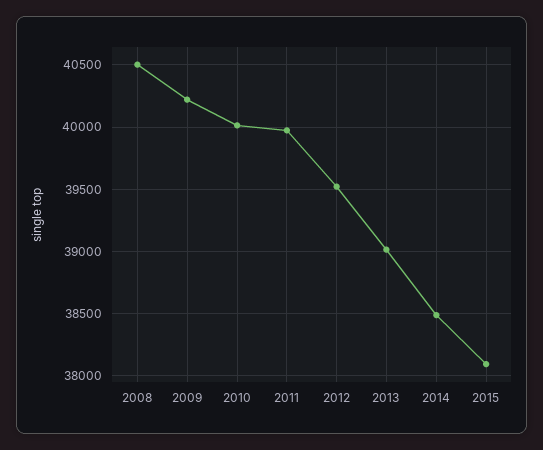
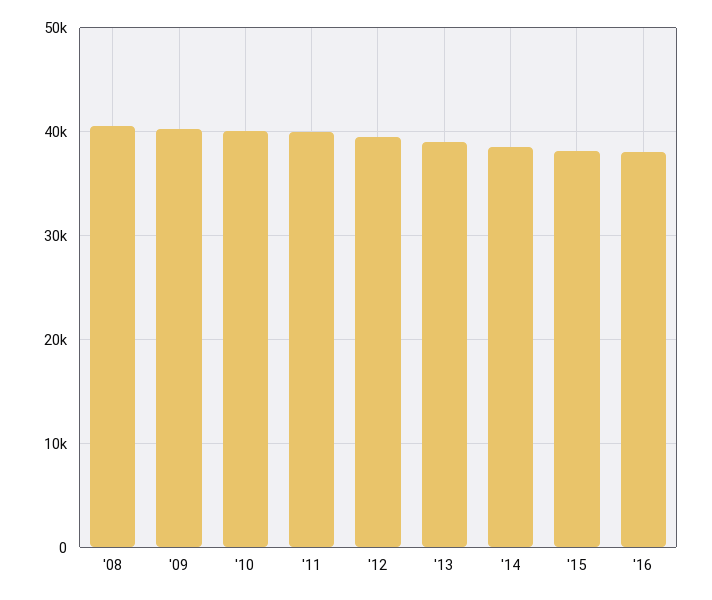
'16: none -> 38000

